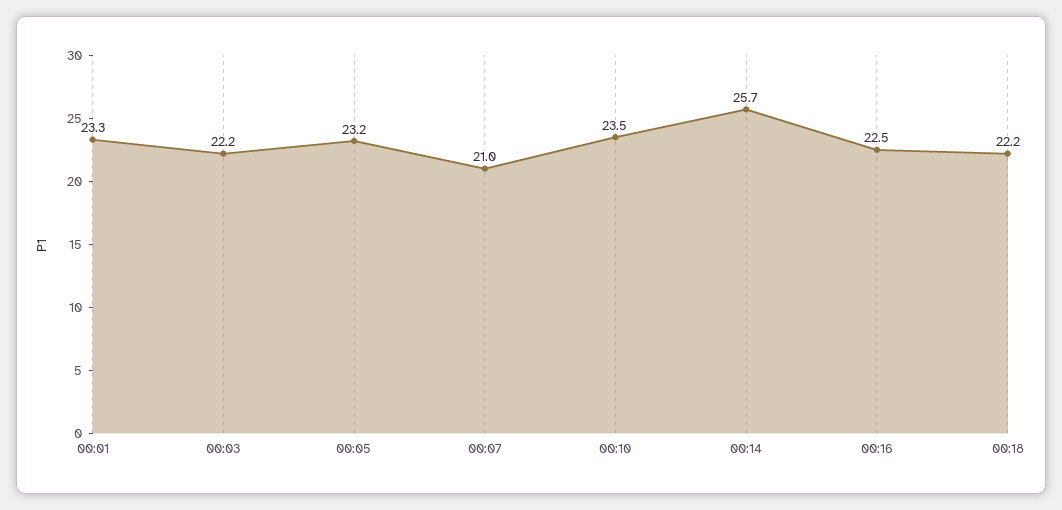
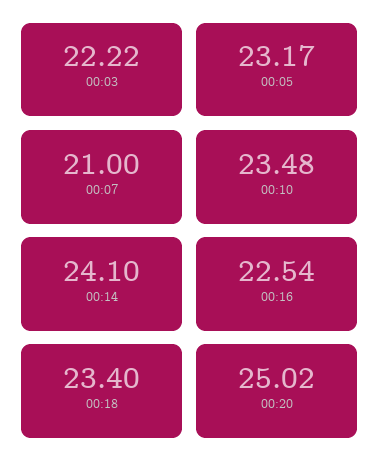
00:01: 23.3 -> none
00:14: 25.7 -> 24.1
00:18: 22.2 -> 23.4
00:20: none -> 25.02

